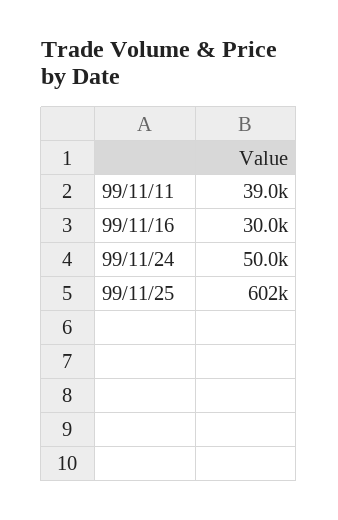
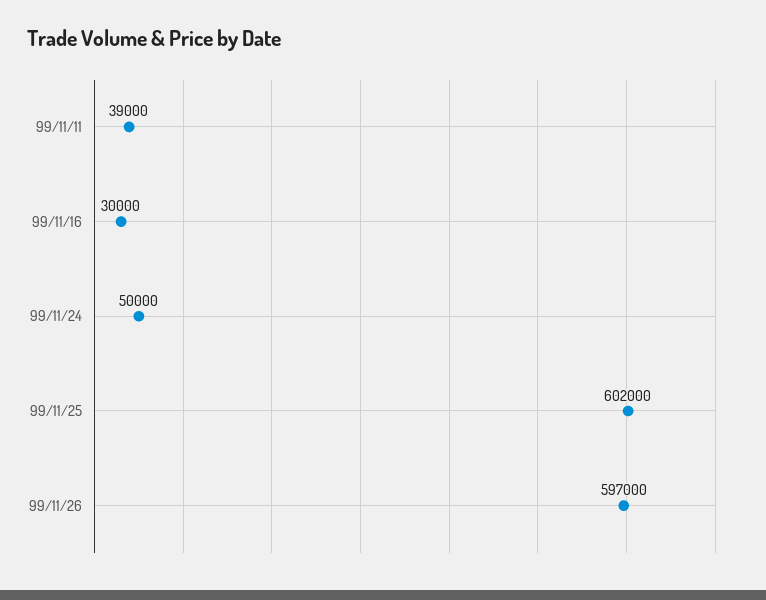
99/11/26: none -> 597000

